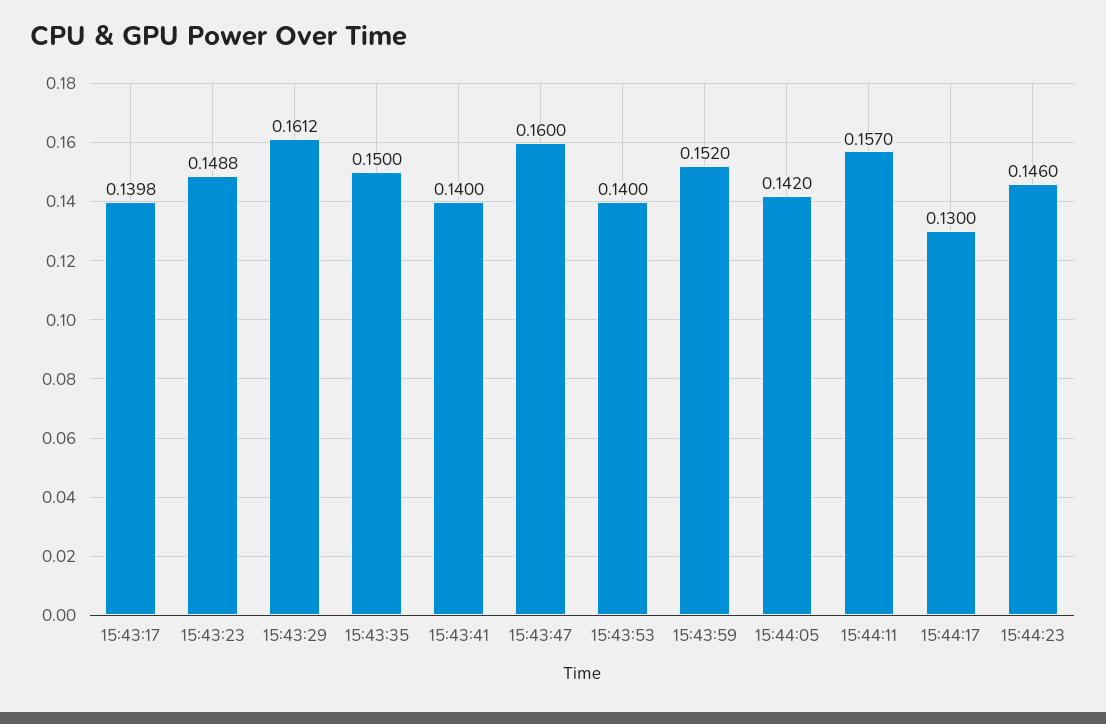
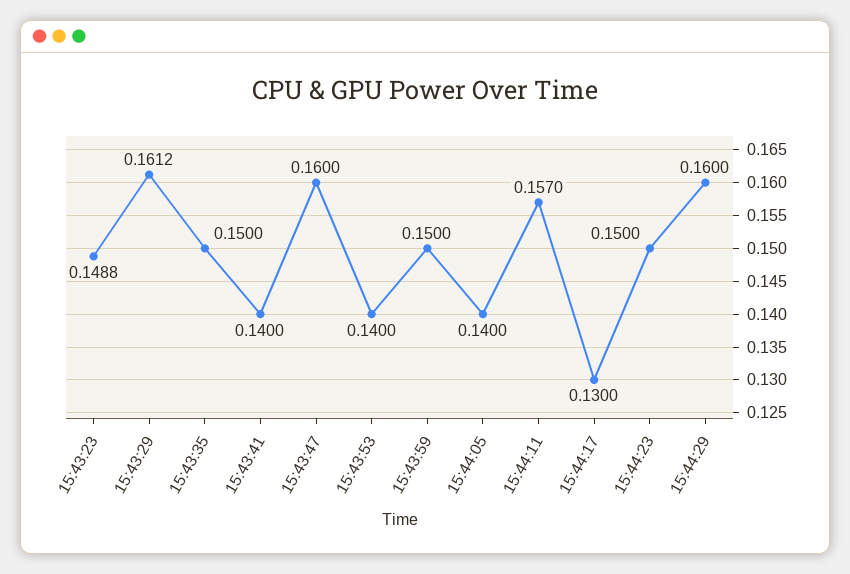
15:43:17: 0.1398 -> none
15:43:59: 0.152 -> 0.15
15:44:05: 0.142 -> 0.14
15:44:23: 0.146 -> 0.15
15:44:29: none -> 0.16

